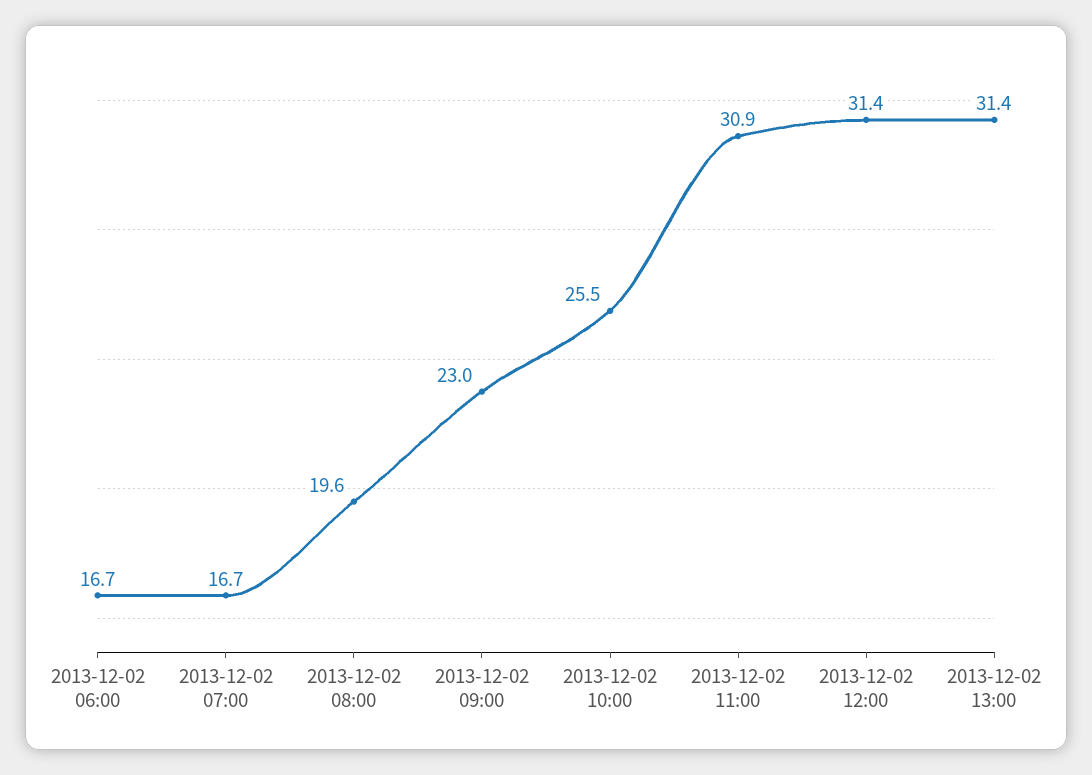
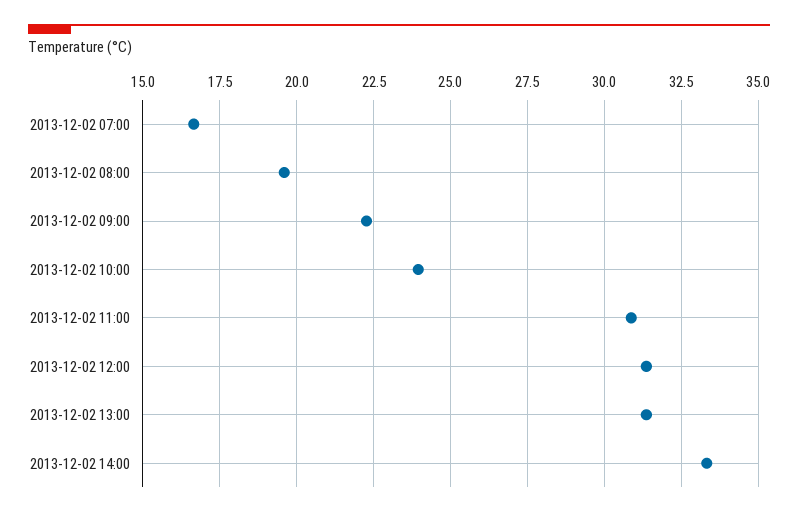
2013-12-02 06:00: 16.7 -> none
2013-12-02 09:00: 23 -> 22.25
2013-12-02 10:00: 25.5 -> 24
2013-12-02 14:00: none -> 33.25

